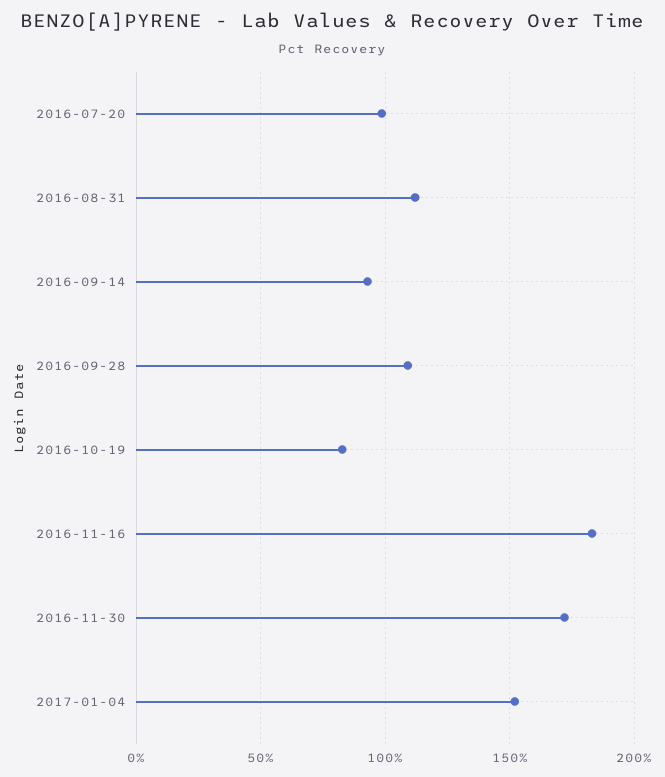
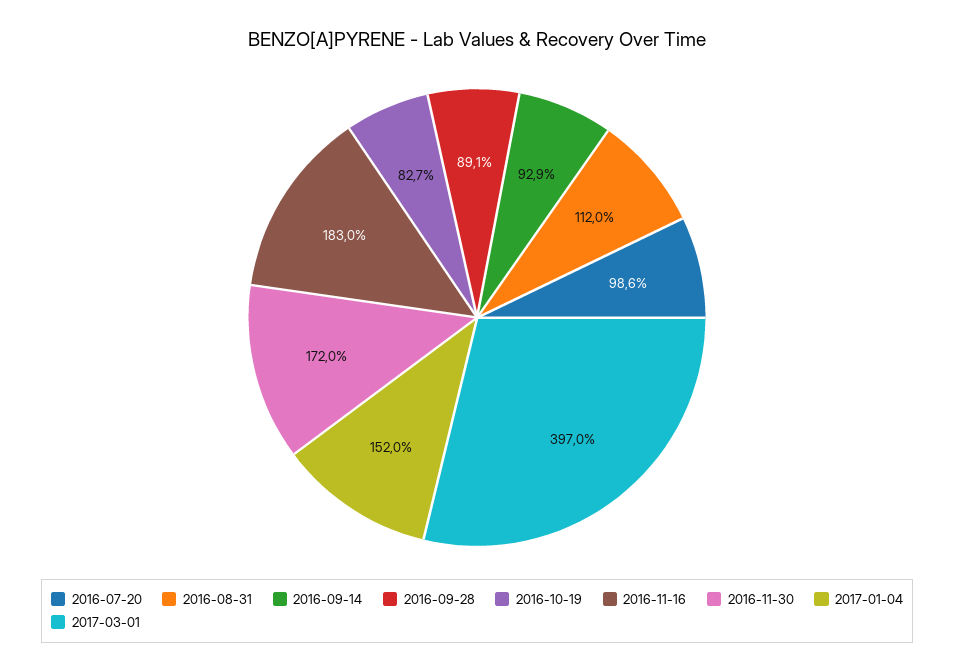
2016-09-28: 110 -> 89.1
2017-03-01: none -> 397

